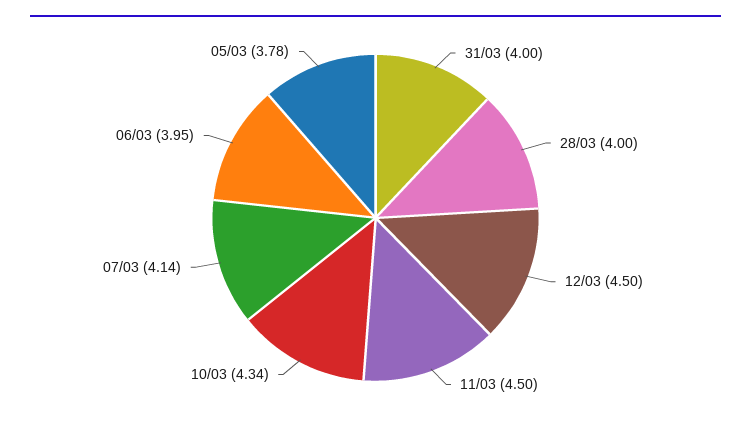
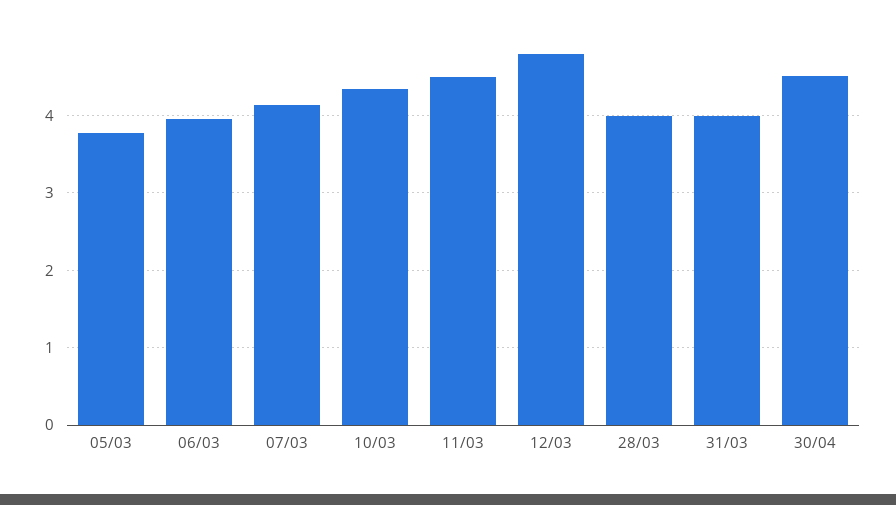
12/03: 4.5 -> 4.8
30/04: none -> 4.5

